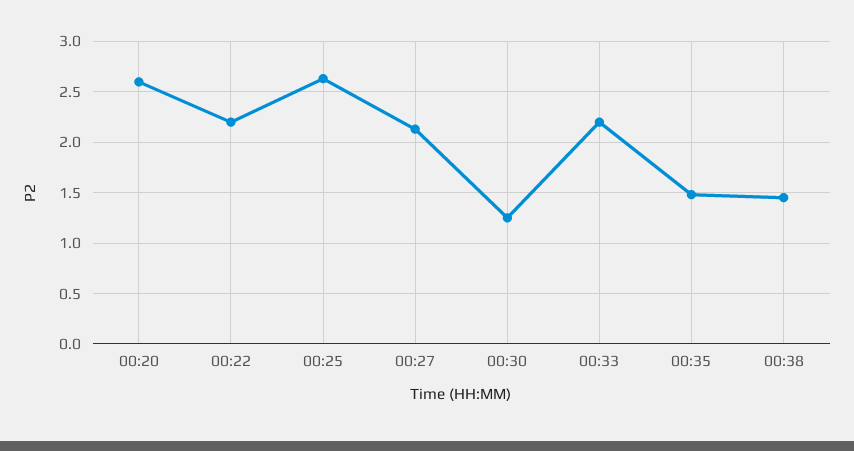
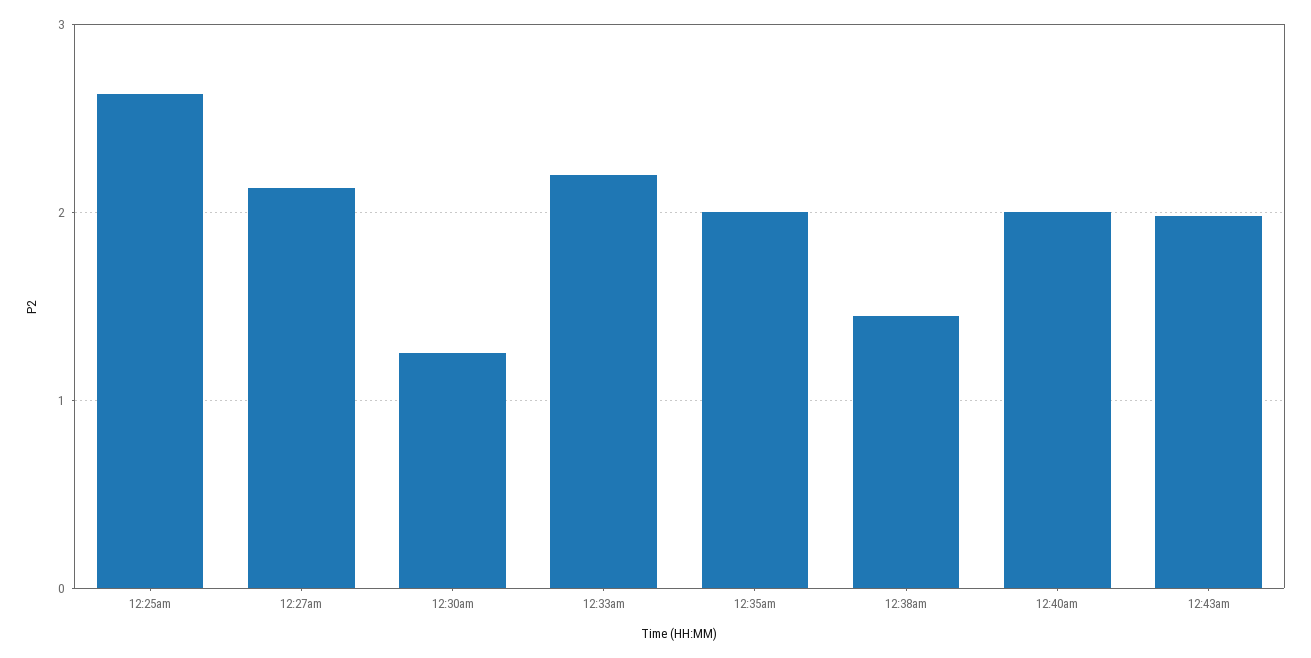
00:20: 2.6 -> none
00:22: 2.2 -> none
00:35: 1.5 -> 2
12:40am: none -> 2
12:43am: none -> 2

